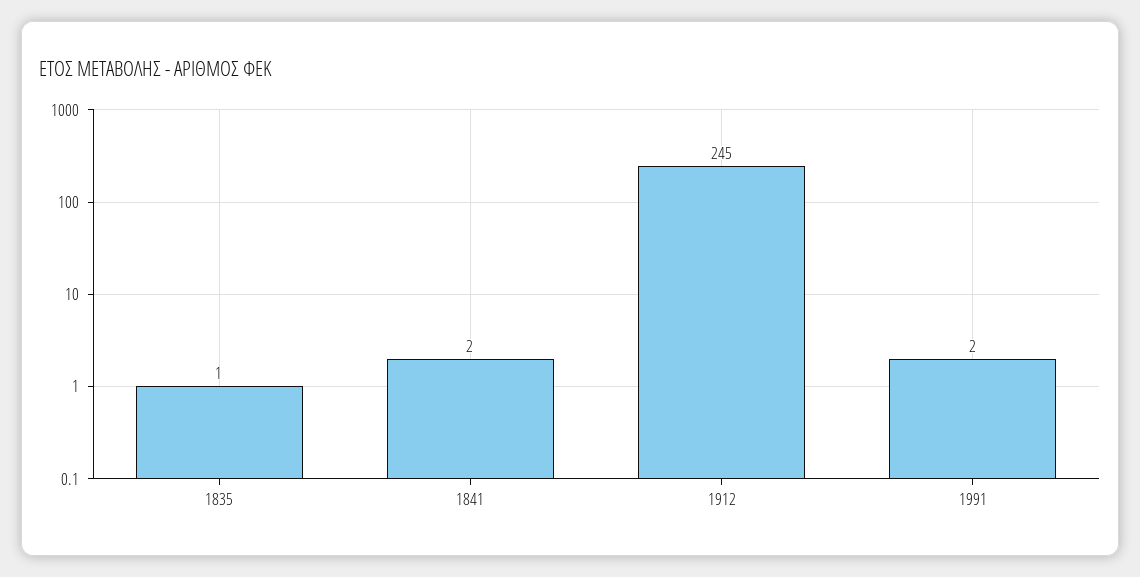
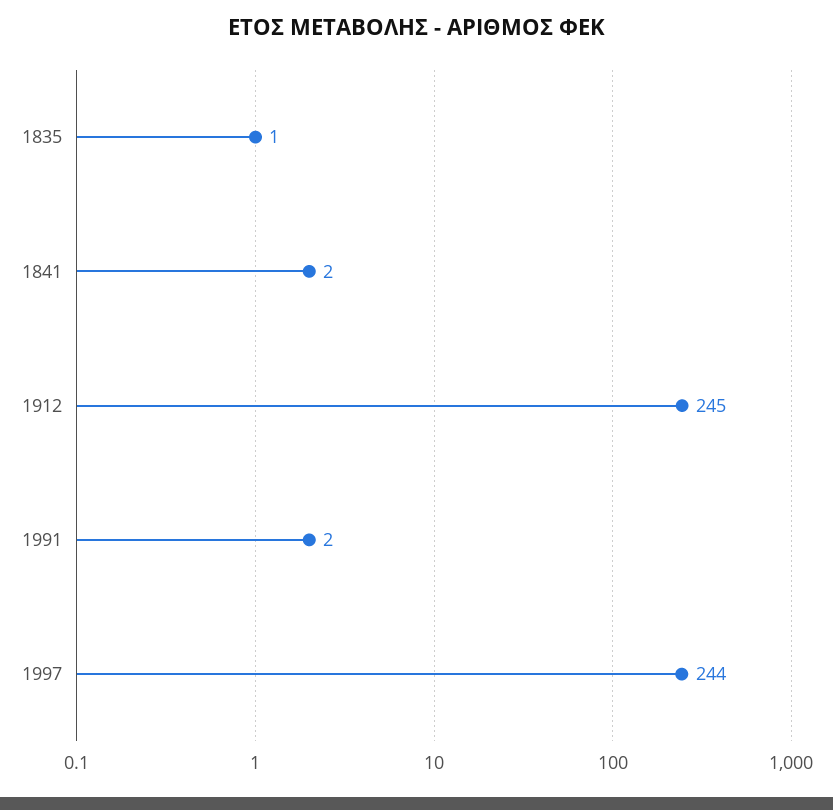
1997: none -> 244

